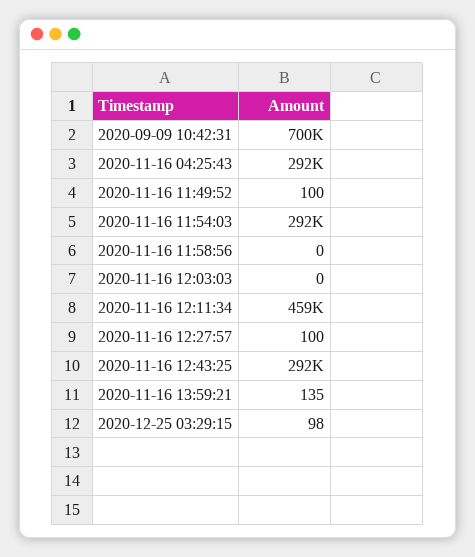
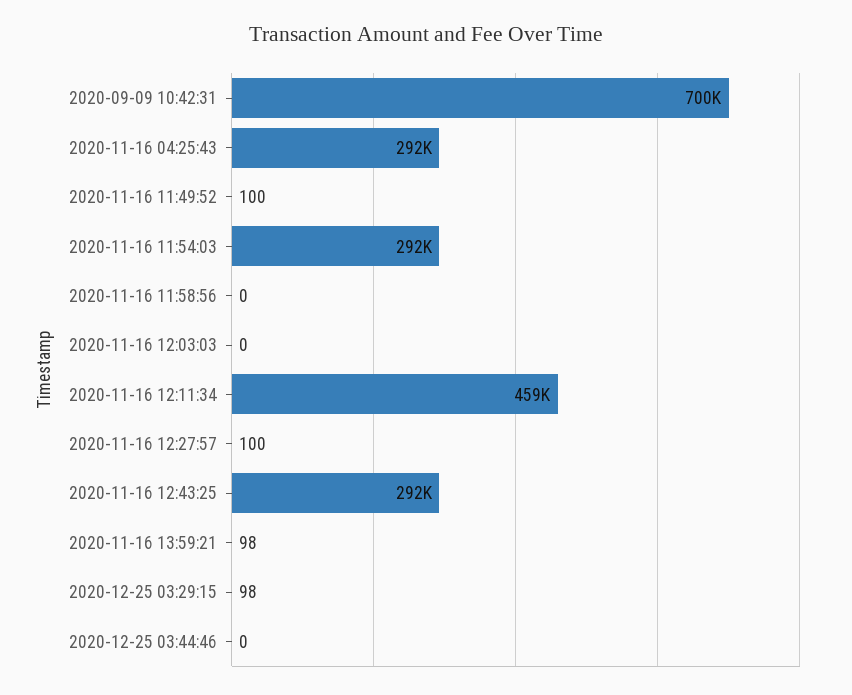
2020-11-16 13:59:21: 135 -> 98
2020-12-25 03:44:46: none -> 0

